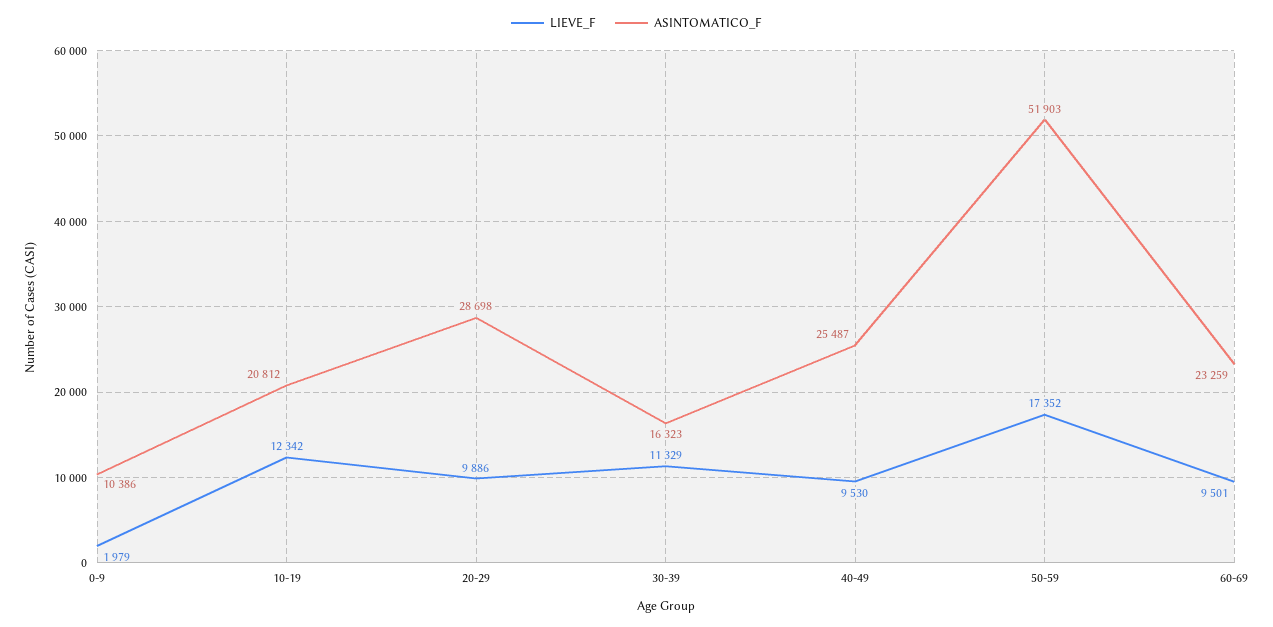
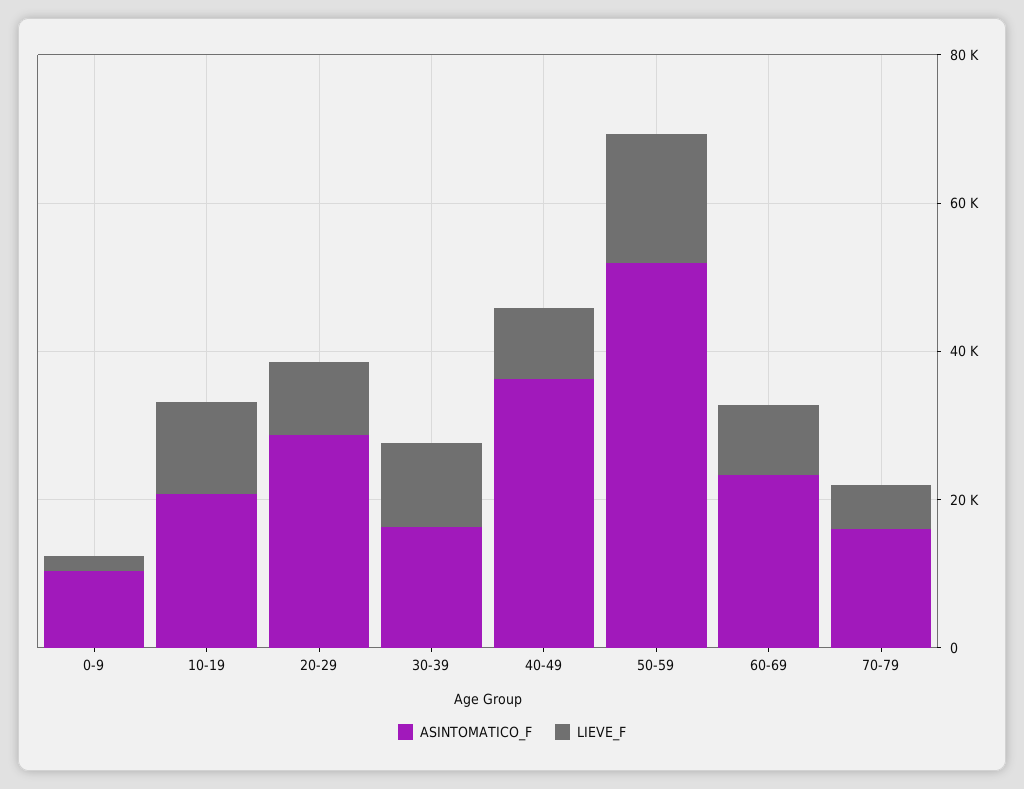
ASINTOMATICO_F, 40-49: 25487 -> 35000
ASINTOMATICO_F, 70-79: none -> 15000
LIEVE_F, 70-79: none -> 5000

